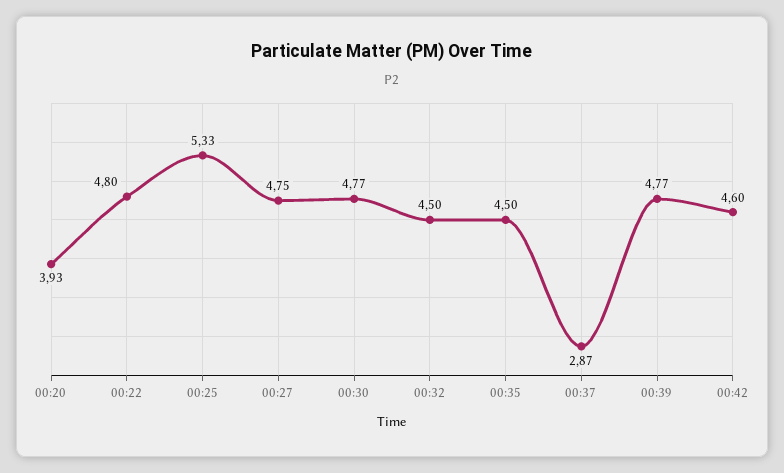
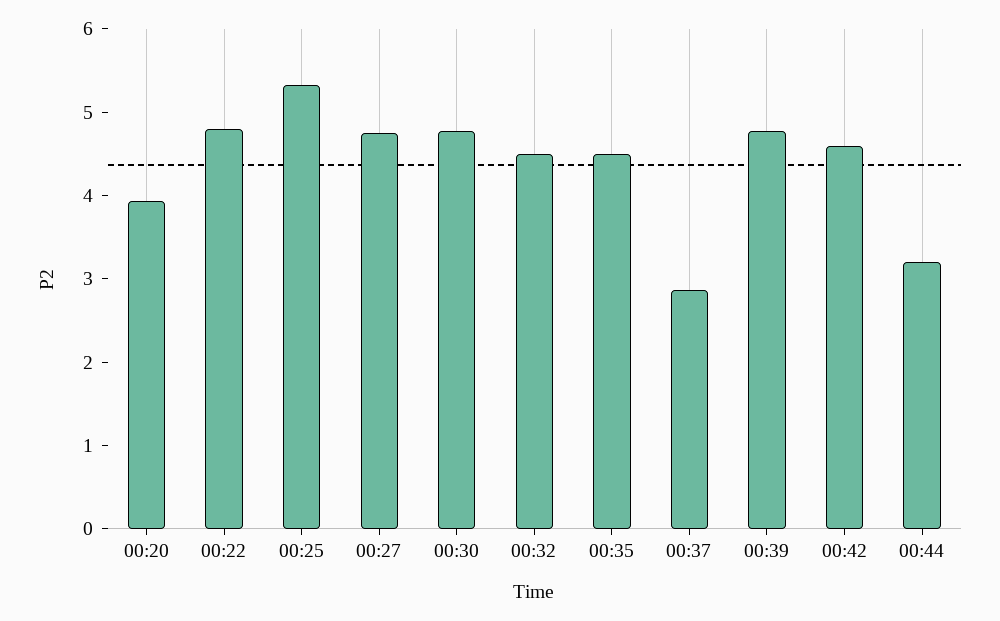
00:44: none -> 3.2

